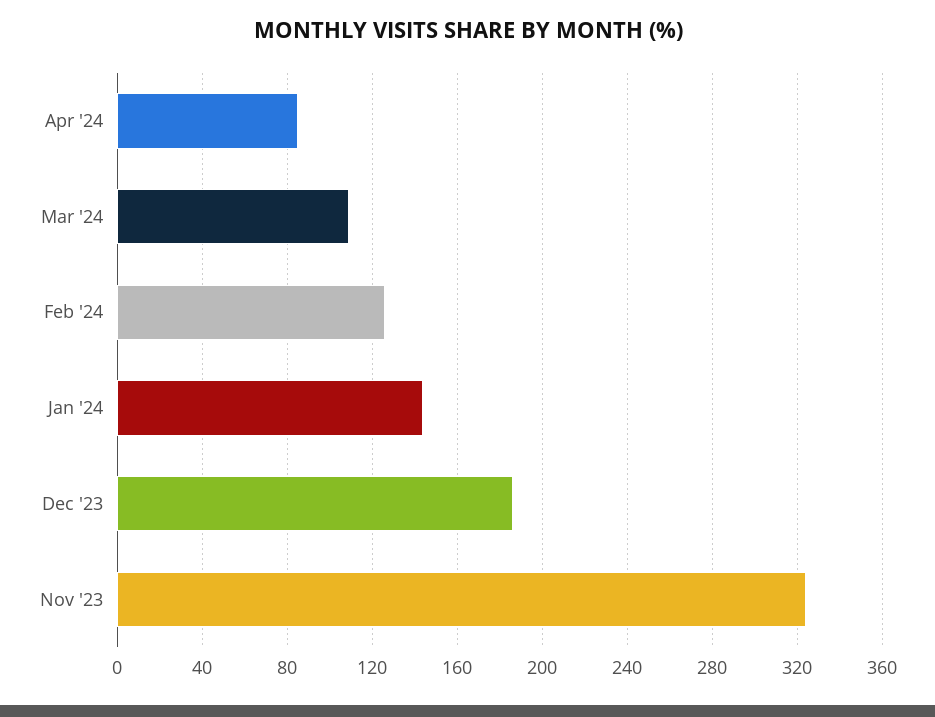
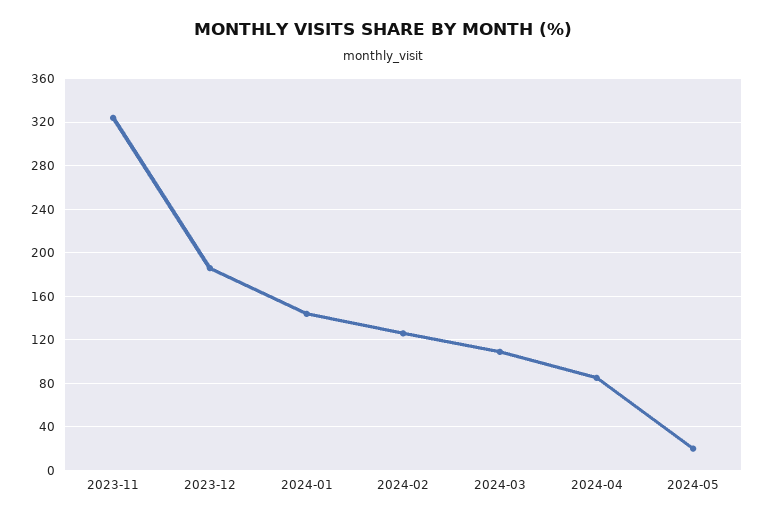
2024-05: none -> 20

